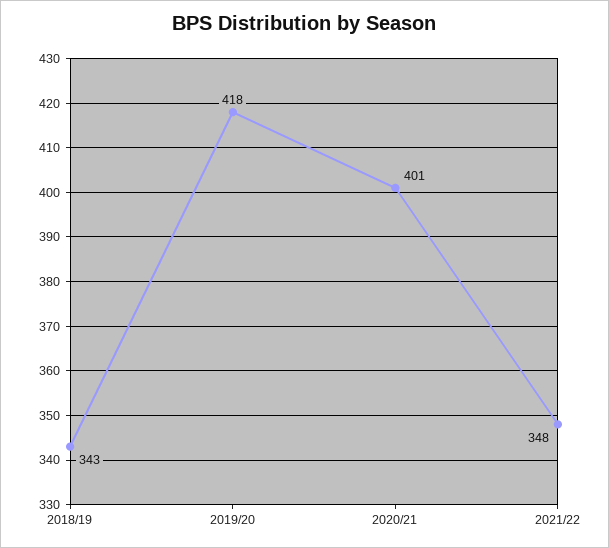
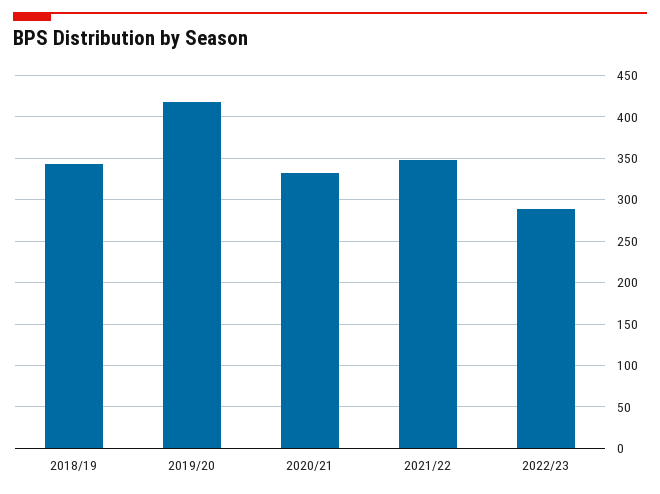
2020/21: 401 -> 330
2022/23: none -> 290

